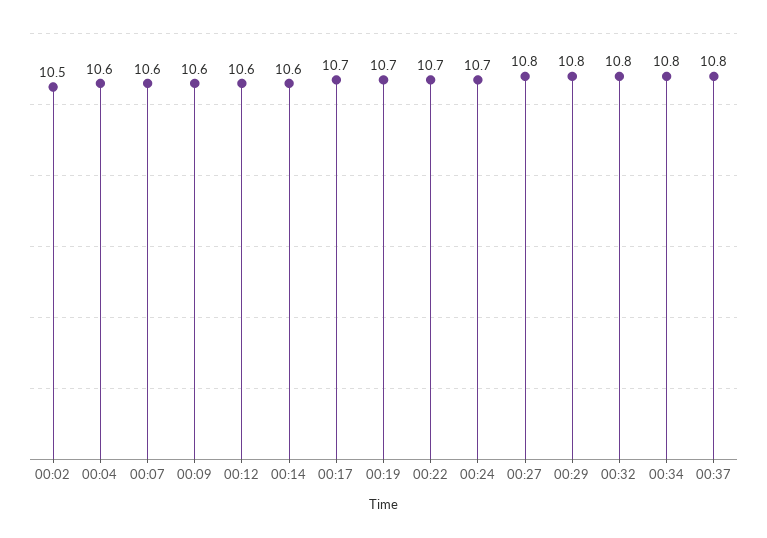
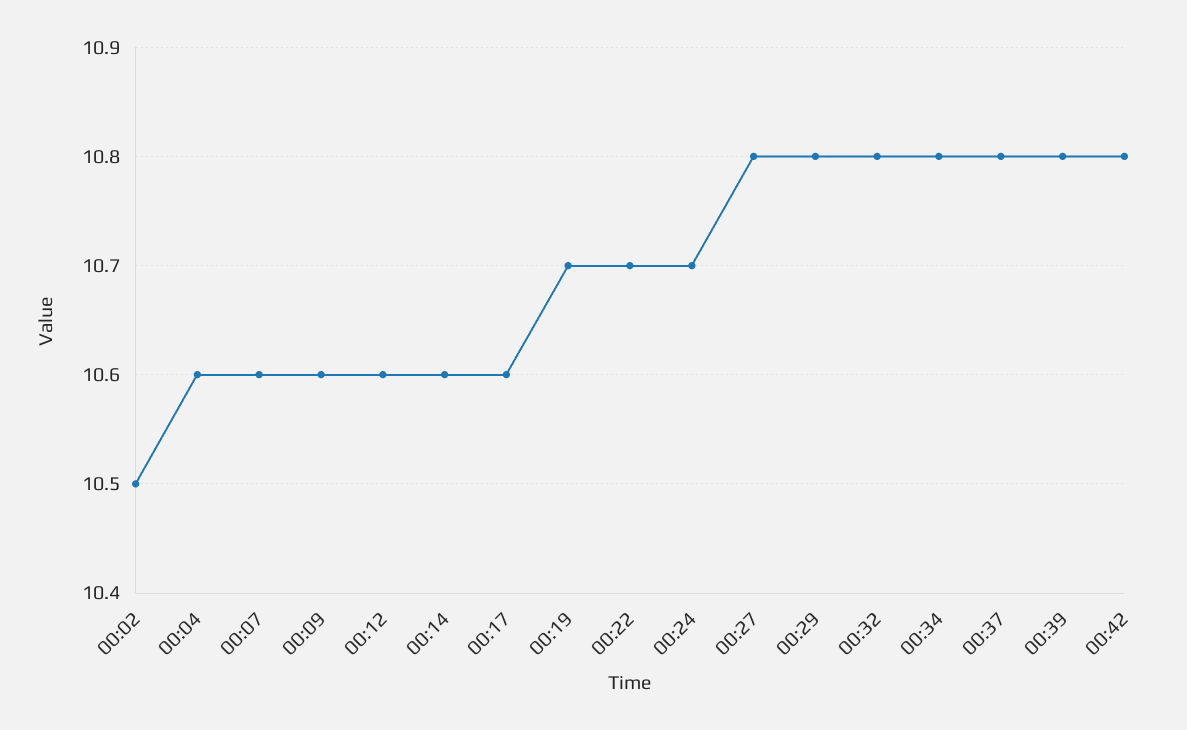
00:17: 10.7 -> 10.6
00:39: none -> 10.8
00:42: none -> 10.8

